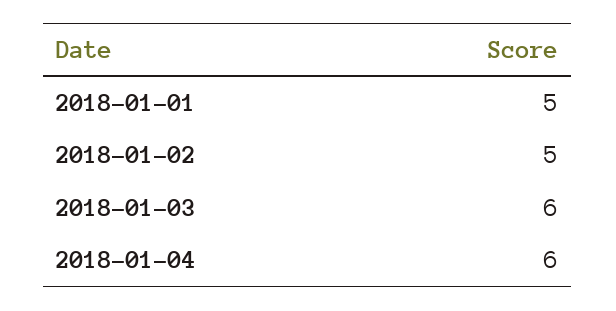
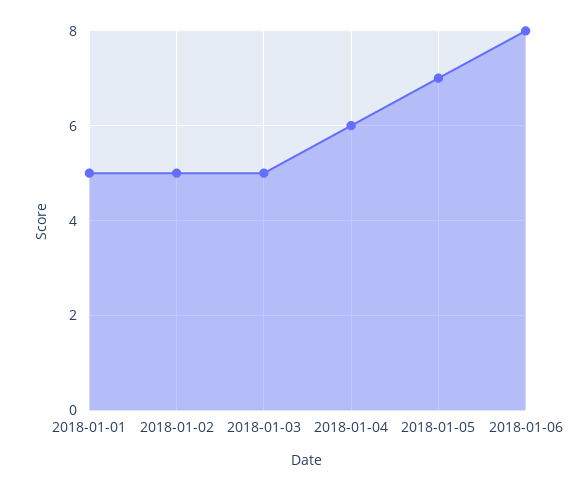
2018-01-03: 6 -> 5
2018-01-05: none -> 7
2018-01-06: none -> 8

